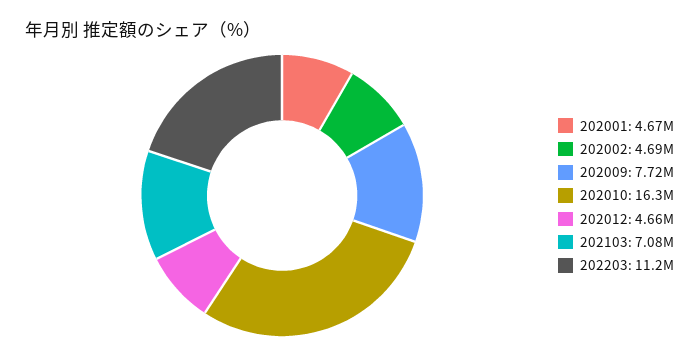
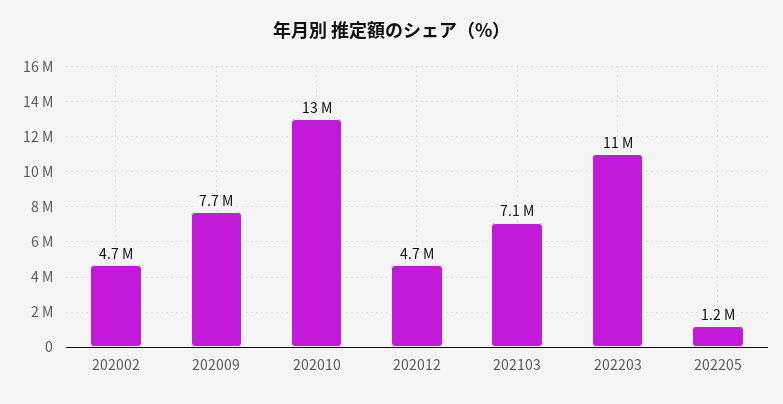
202001: 4670000 -> none
202010: 16300000 -> 13000000
202205: none -> 1200000

